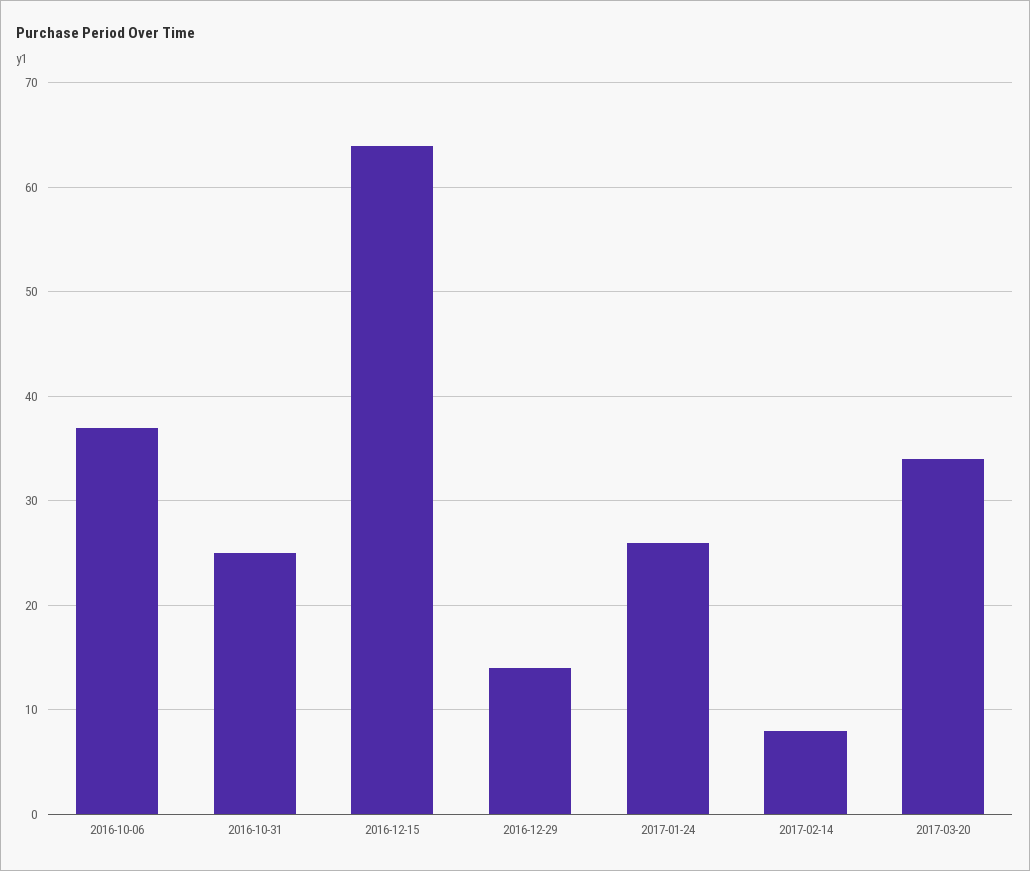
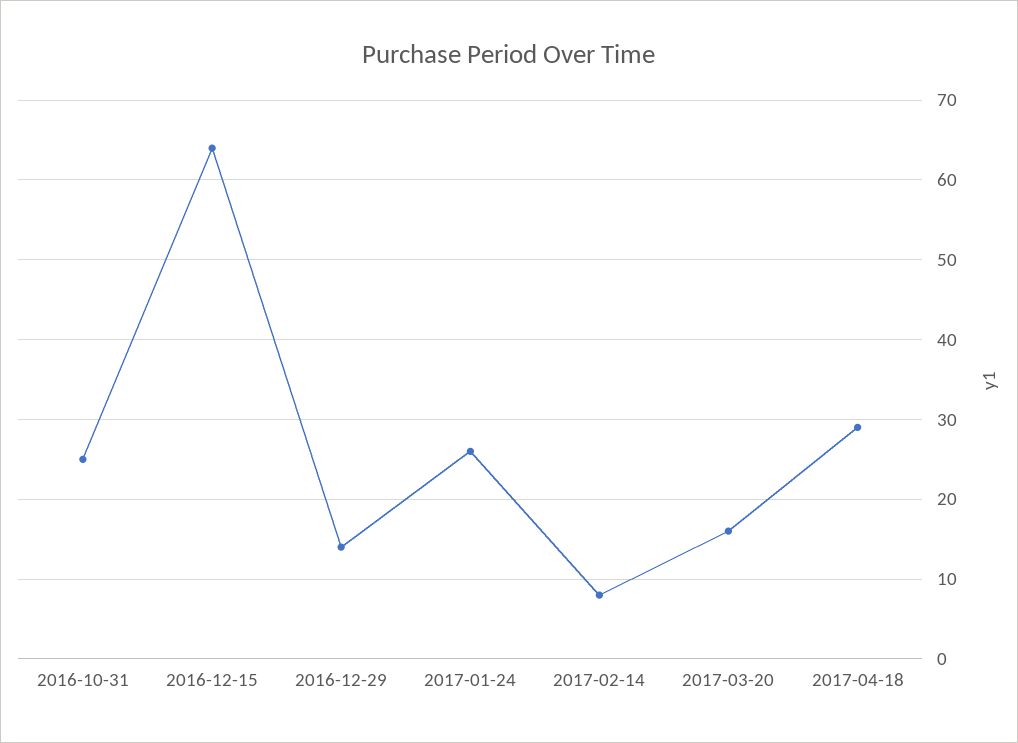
2016-10-06: 37 -> none
2017-03-20: 34 -> 16
2017-04-18: none -> 29

